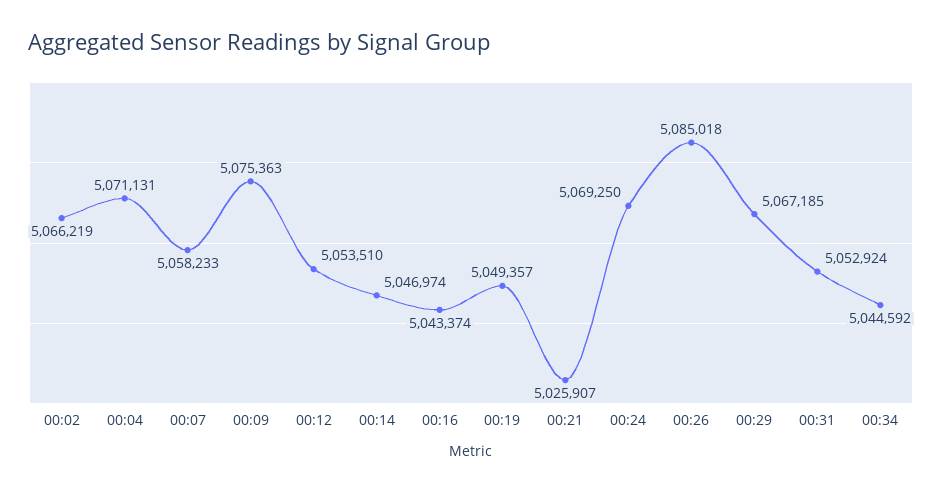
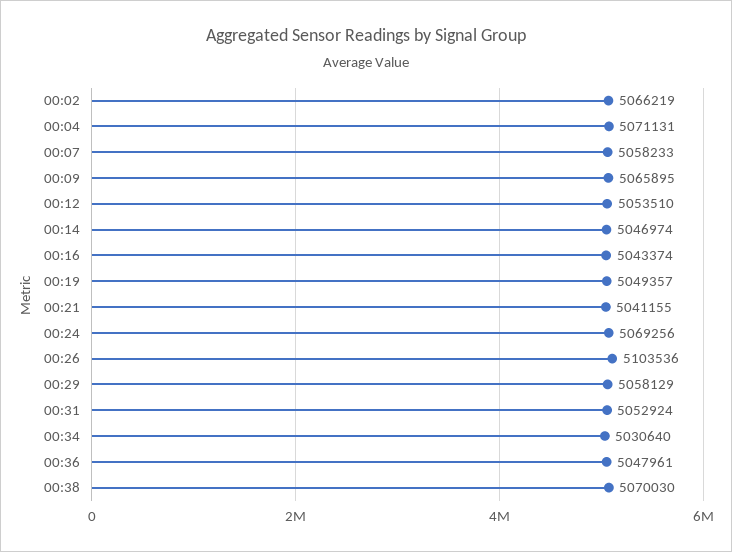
00:09: 5075363 -> 5065895
00:21: 5025907 -> 5041155
00:24: 5069250 -> 5069256
00:26: 5085018 -> 5103536
00:29: 5067185 -> 5058129
00:34: 5044592 -> 5030640
00:36: none -> 5047961
00:38: none -> 5070030

